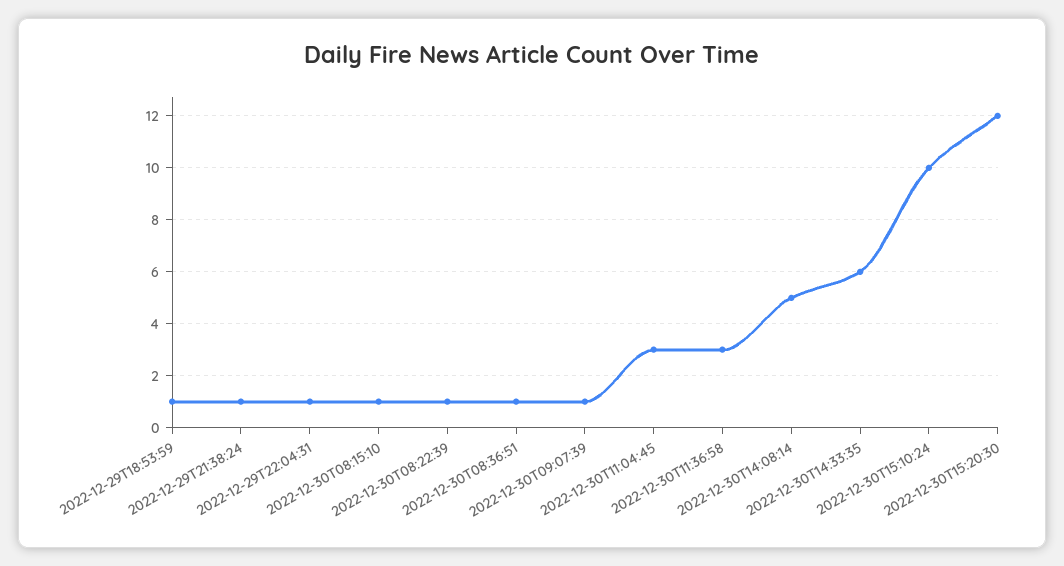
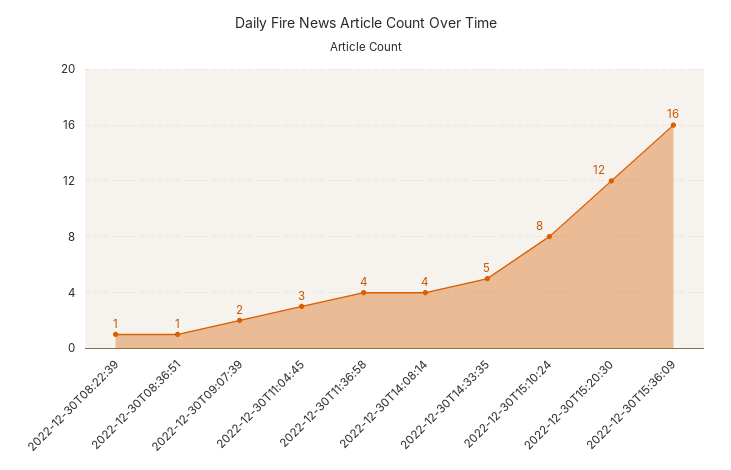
2022-12-29T18:53:59: 1 -> none
2022-12-29T21:38:24: 1 -> none
2022-12-29T22:04:31: 1 -> none
2022-12-30T08:15:10: 1 -> none
2022-12-30T09:07:39: 1 -> 2
2022-12-30T11:36:58: 3 -> 4
2022-12-30T14:08:14: 5 -> 4
2022-12-30T14:33:35: 6 -> 5
2022-12-30T15:10:24: 10 -> 8
2022-12-30T15:36:09: none -> 16

